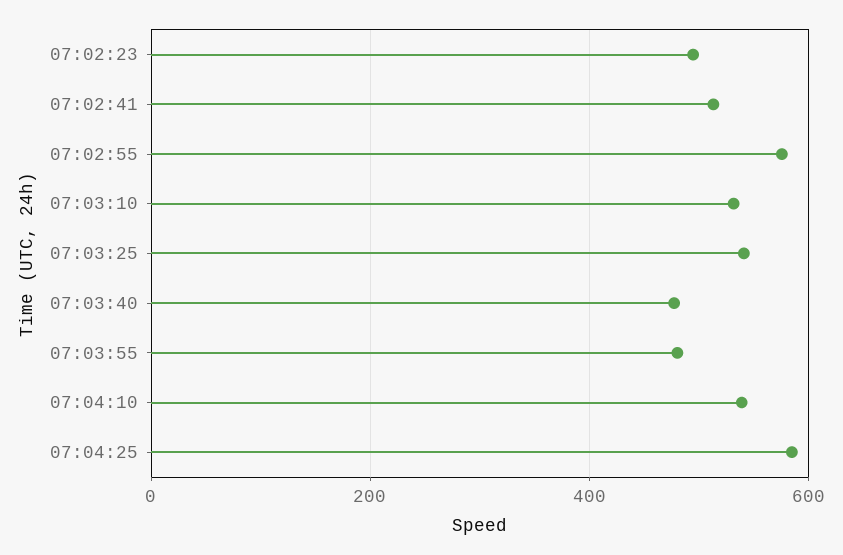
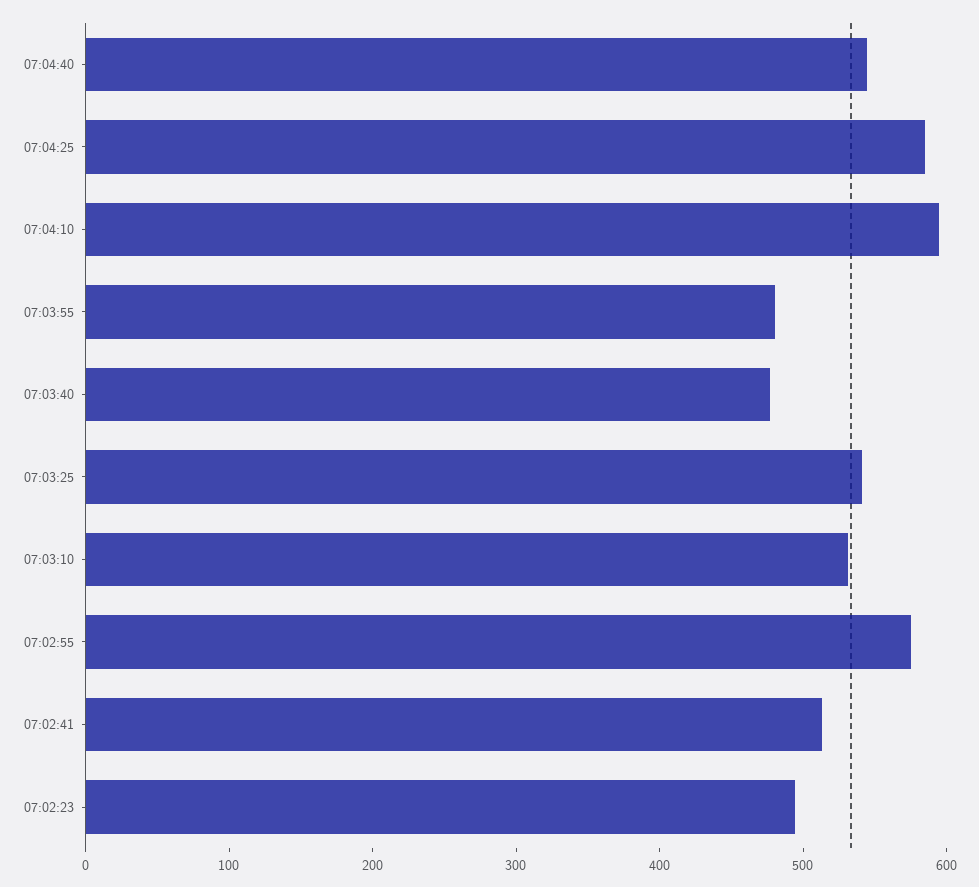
07:04:10: 540 -> 600
07:04:40: none -> 540

